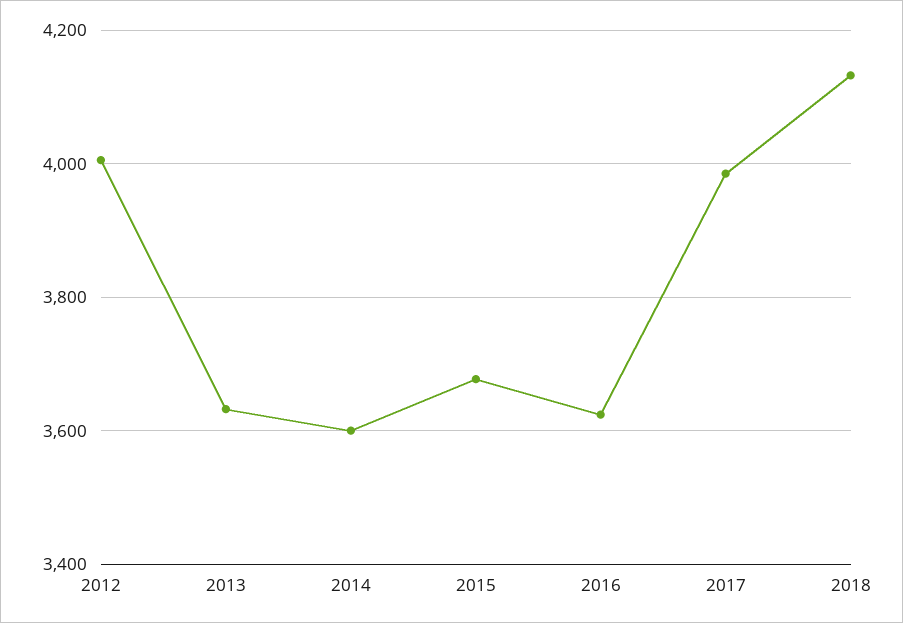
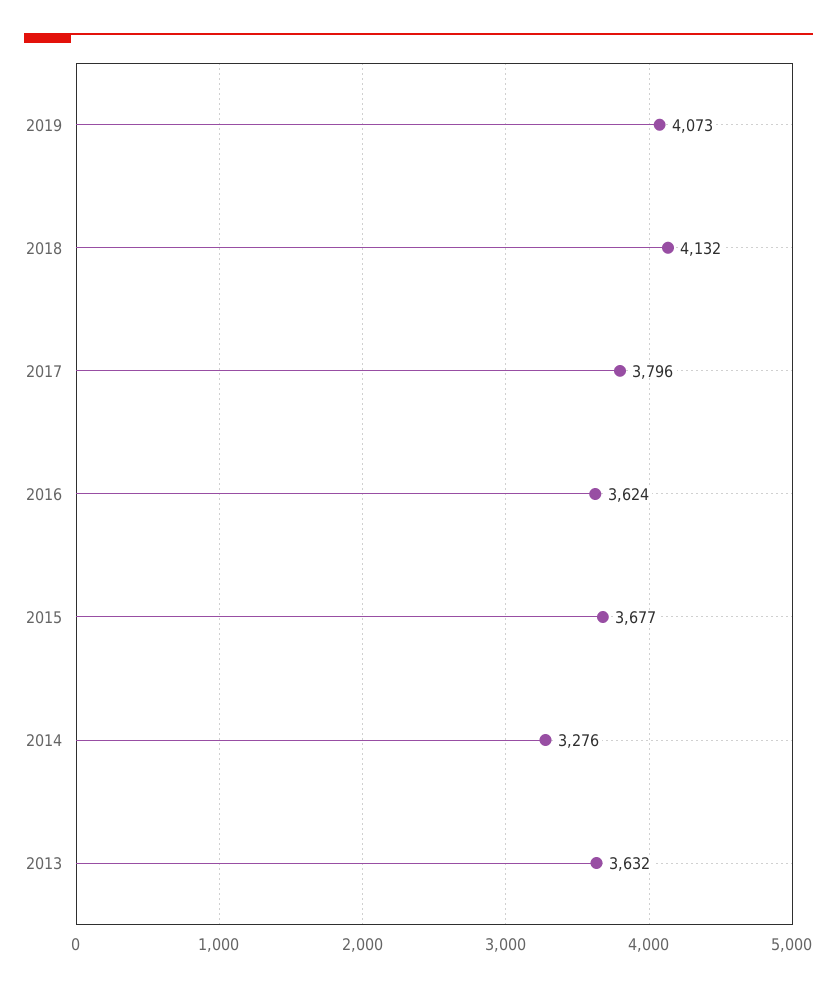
2012: 4000 -> none
2014: 3600 -> 3276
2017: 3980 -> 3796
2019: none -> 4073

